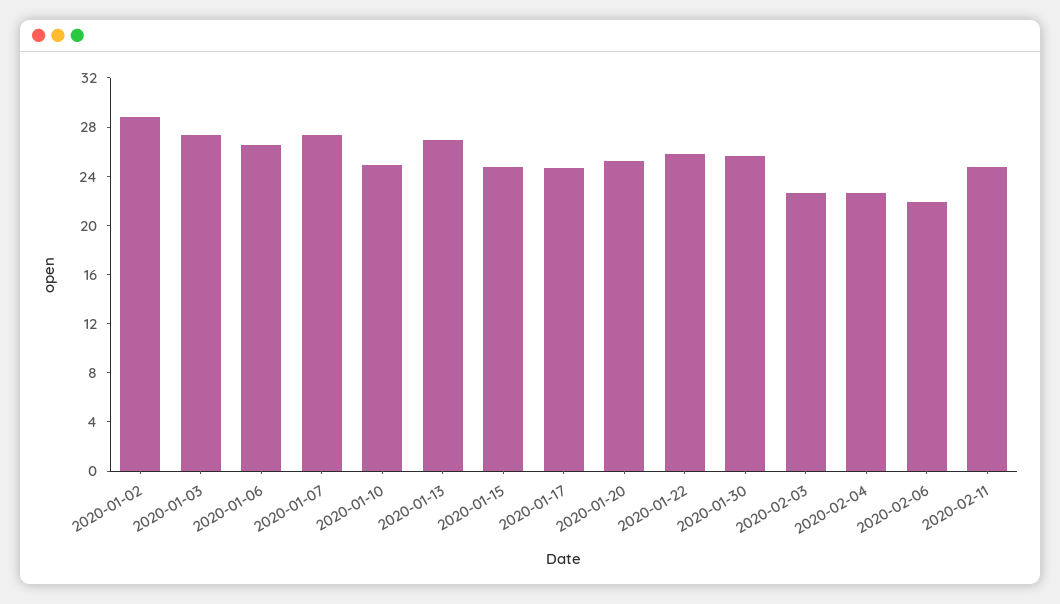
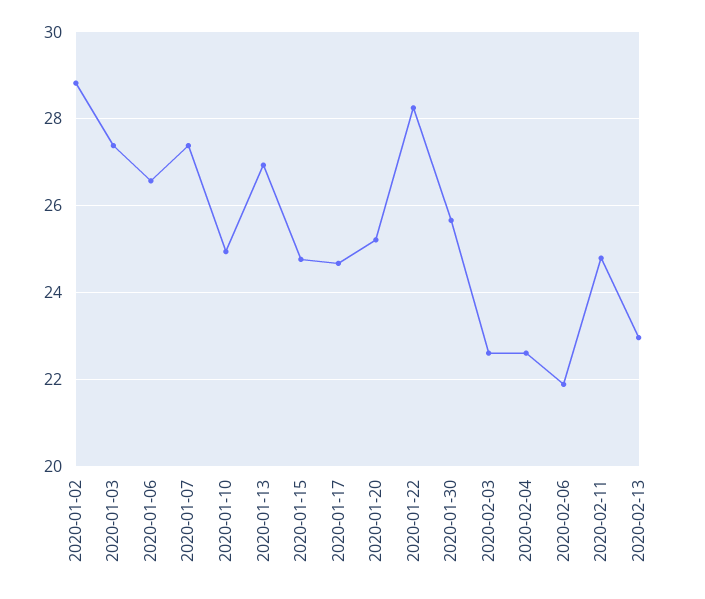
2020-01-22: 26 -> 28.2
2020-02-13: none -> 23

